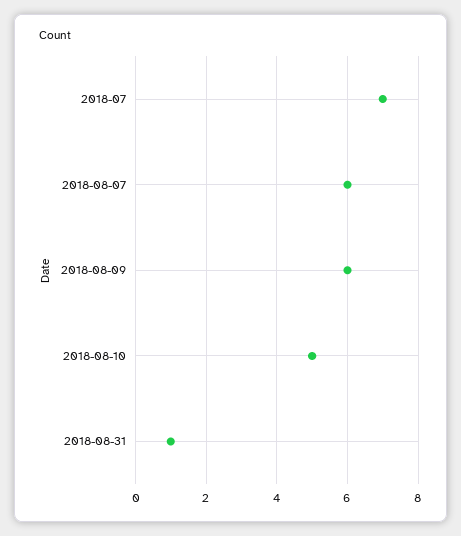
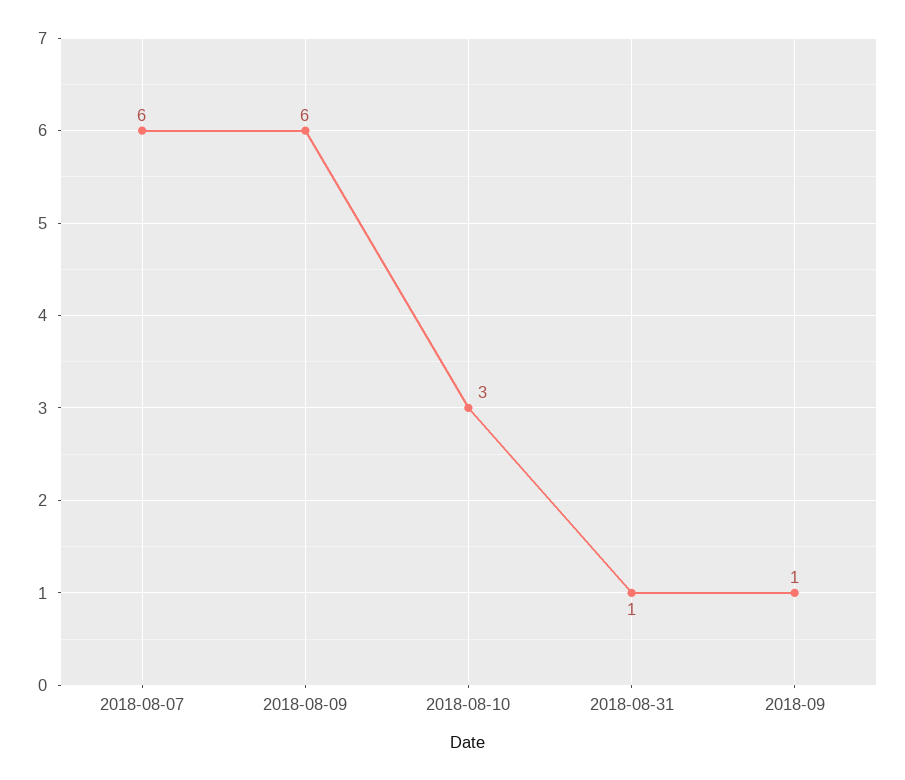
2018-07: 7 -> none
2018-08-10: 5 -> 3
2018-09: none -> 1

